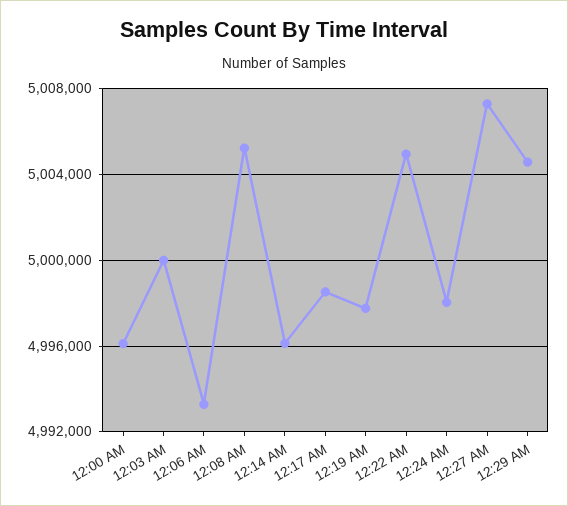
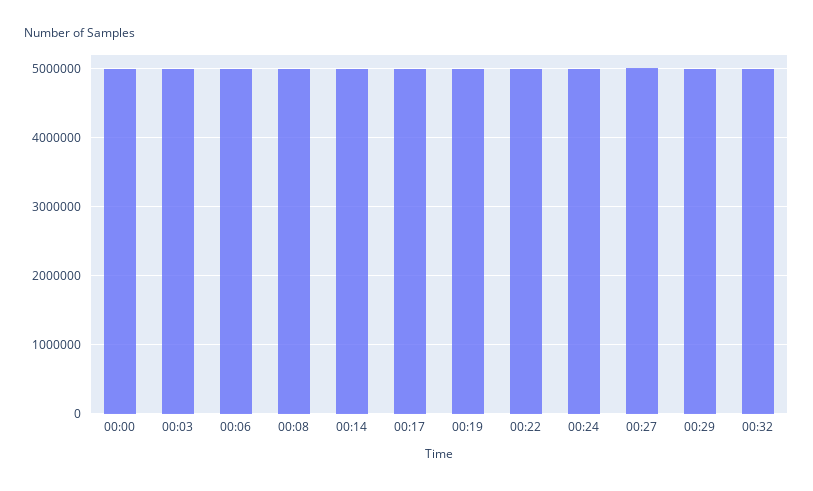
00:32: none -> 5000000

